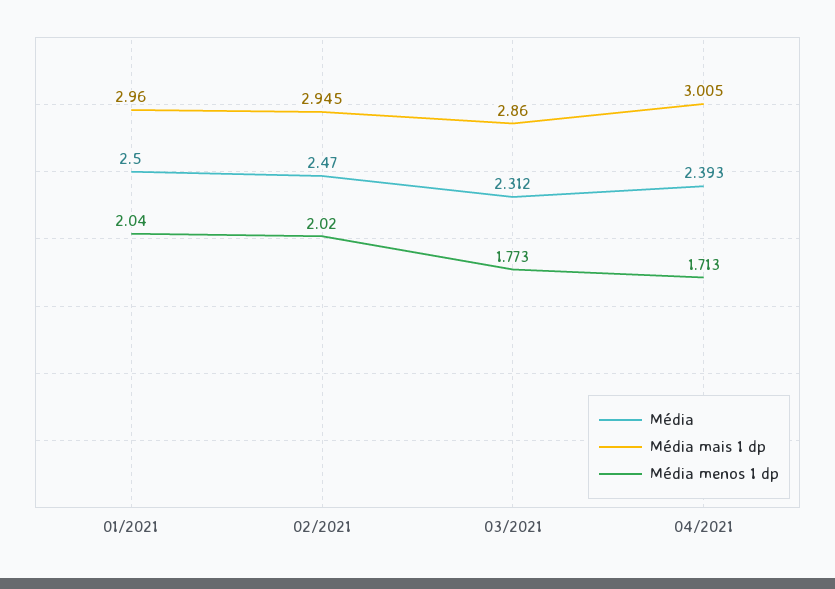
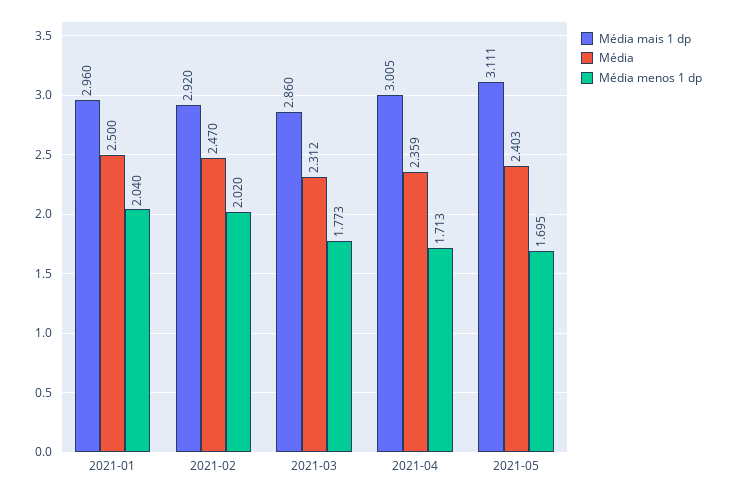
Média mais 1 dp, 02/2021: 2.945 -> 2.92
Média, 04/2021: 2.393 -> 2.359
Média mais 1 dp, 2021-05: none -> 3.111
Média, 2021-05: none -> 2.403
Média menos 1 dp, 2021-05: none -> 1.695

